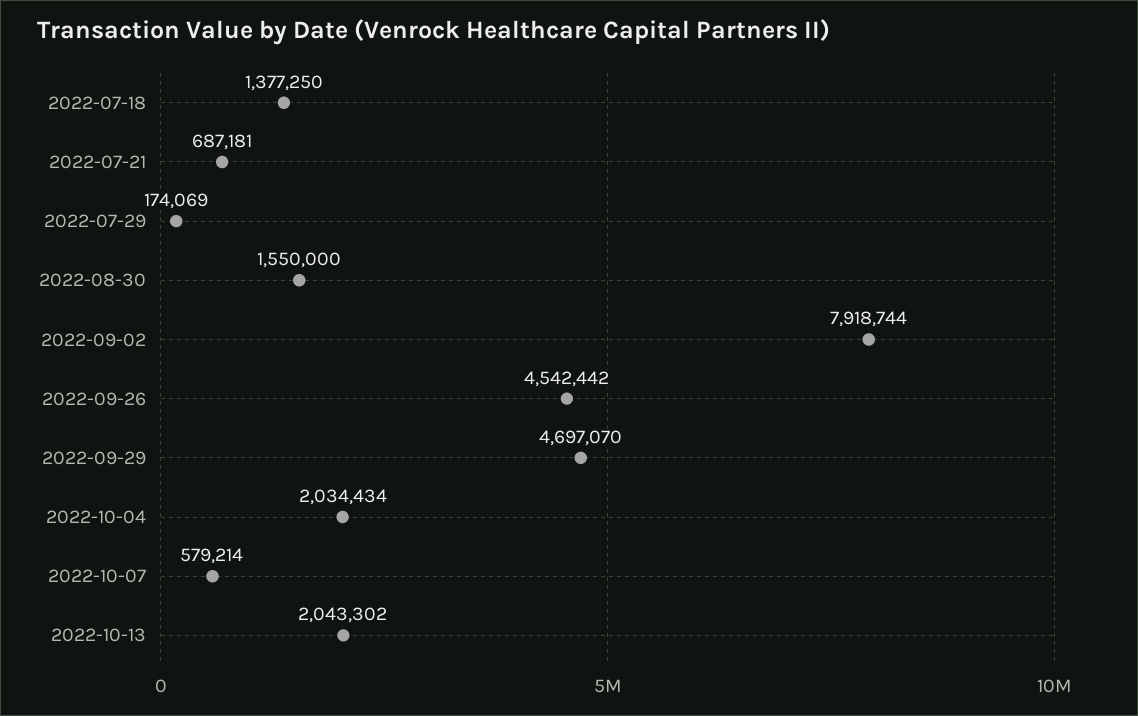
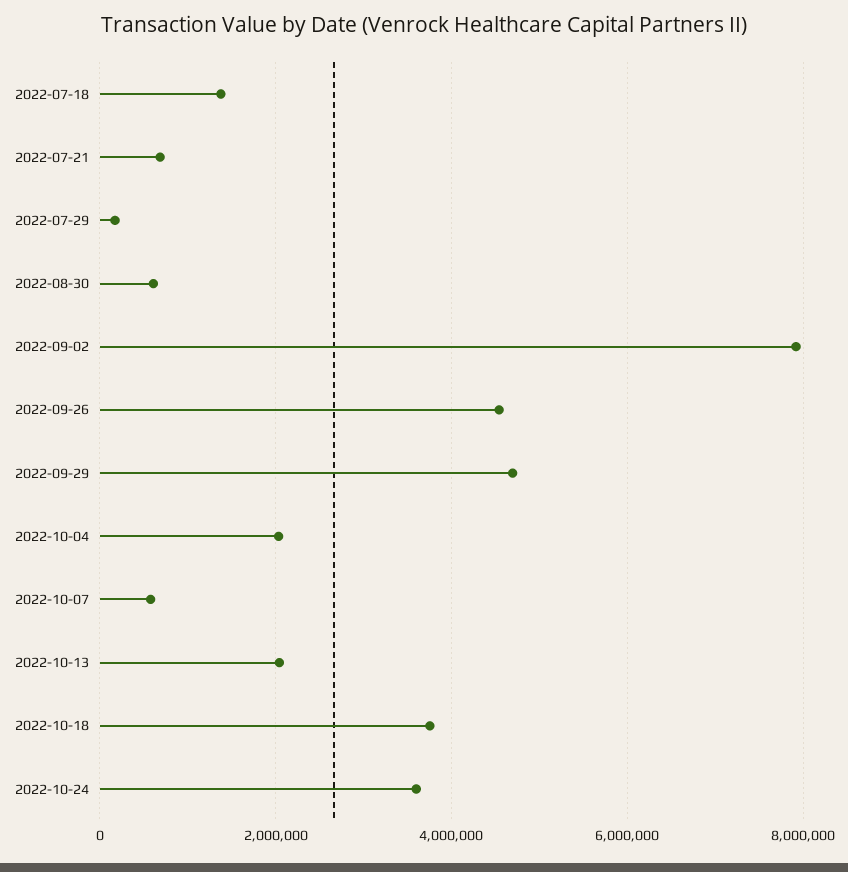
2022-08-30: 1550000 -> 600000
2022-10-18: none -> 3800000
2022-10-24: none -> 3600000

